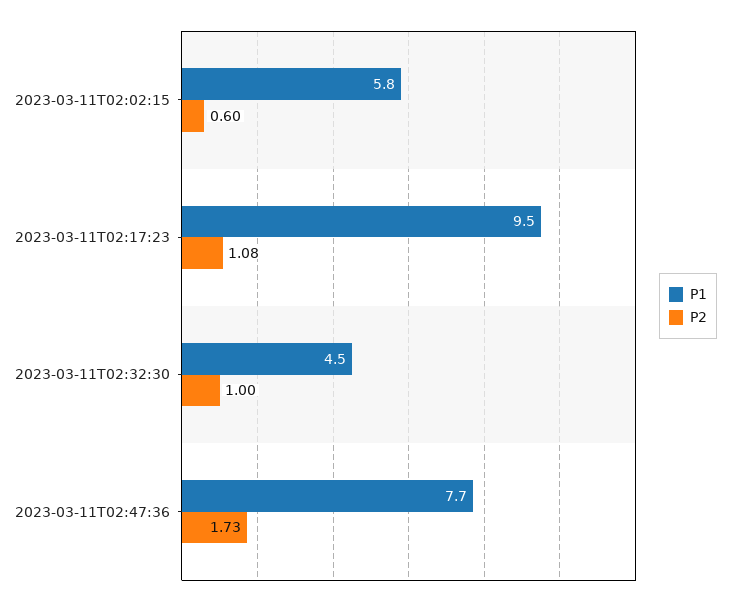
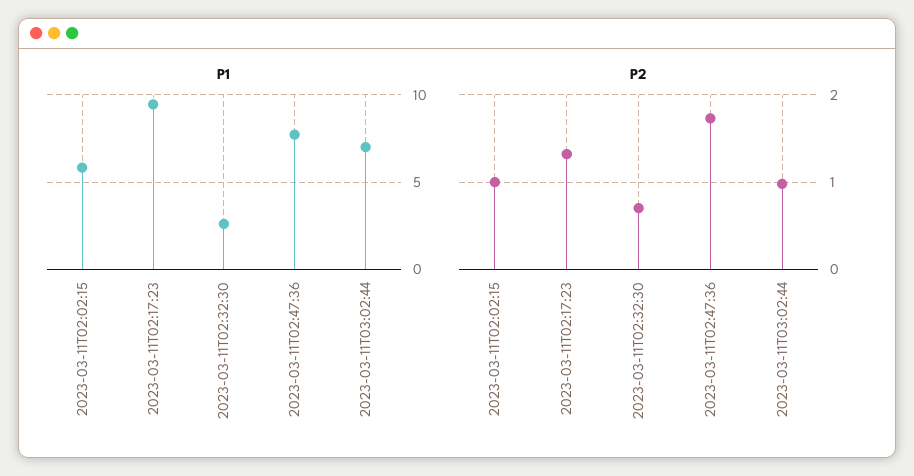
P2, 2023-03-11T02:02:15: 0.6 -> 1
P2, 2023-03-11T02:17:23: 1.08 -> 1.3
P1, 2023-03-11T02:32:30: 4.5 -> 2.5
P2, 2023-03-11T02:32:30: 1 -> 0.7
P1, 2023-03-11T03:02:44: none -> 7
P2, 2023-03-11T03:02:44: none -> 1

